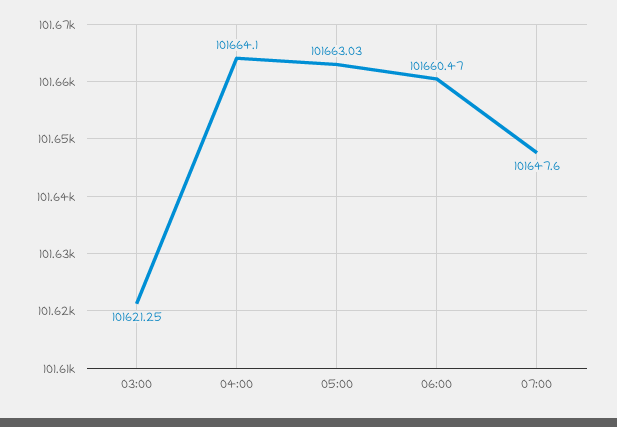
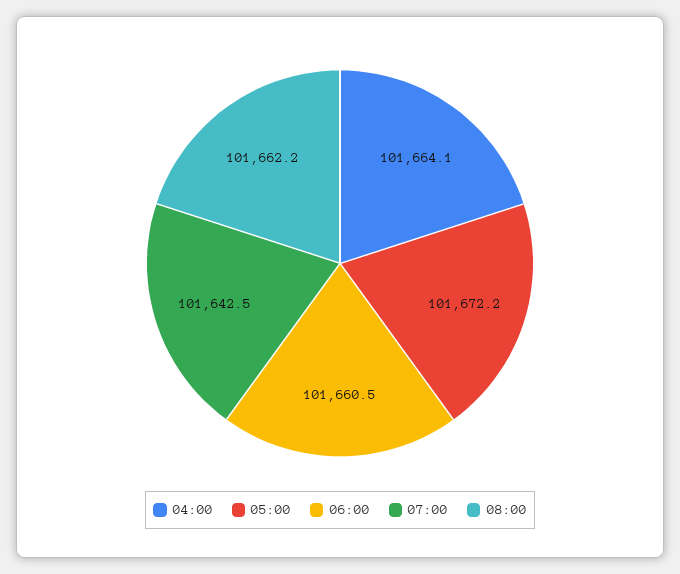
03:00: 101621.25 -> none
05:00: 101663.03 -> 101672.2
07:00: 101647.6 -> 101642.5
08:00: none -> 101662.2

